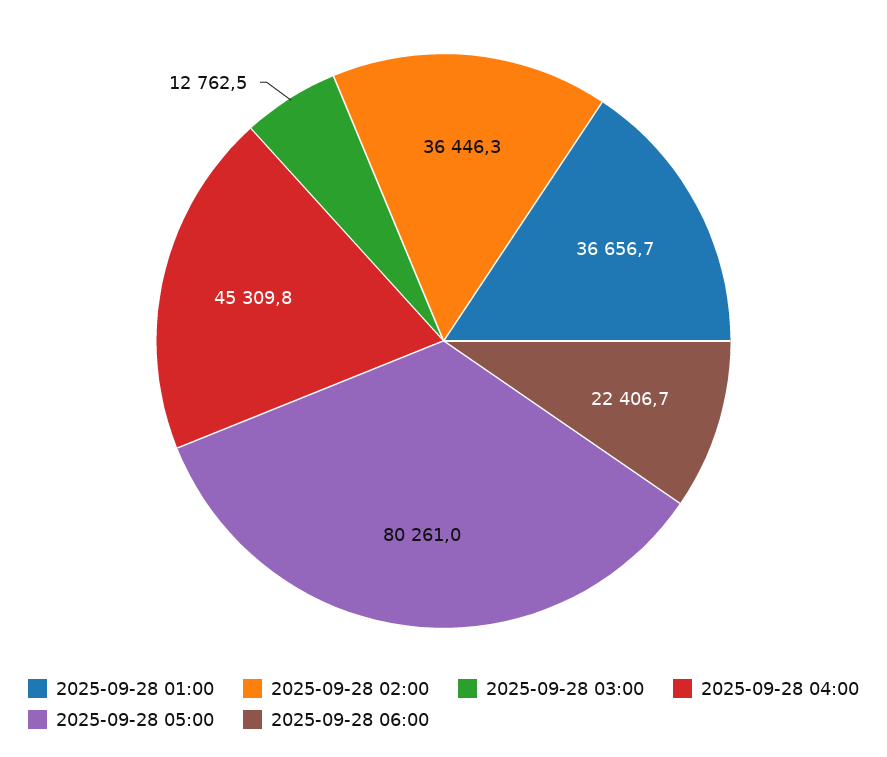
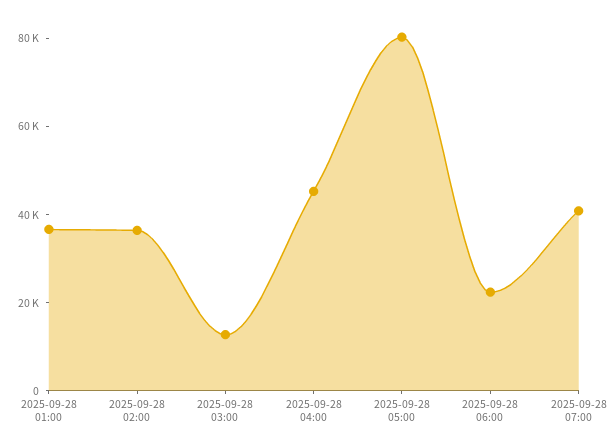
2025-09-28 07:00: none -> 40000

